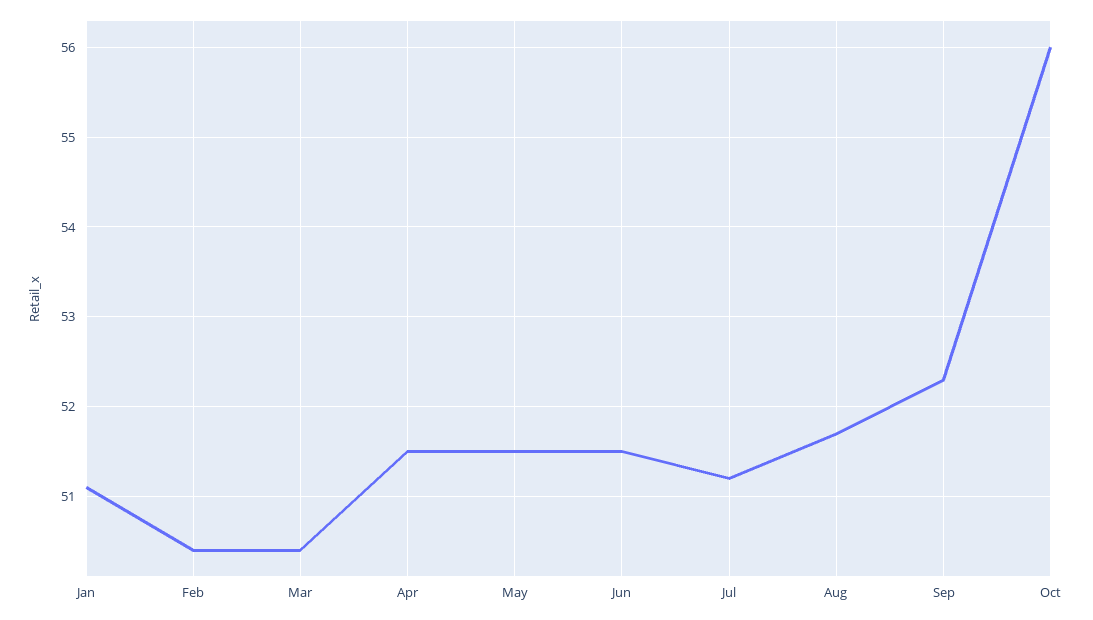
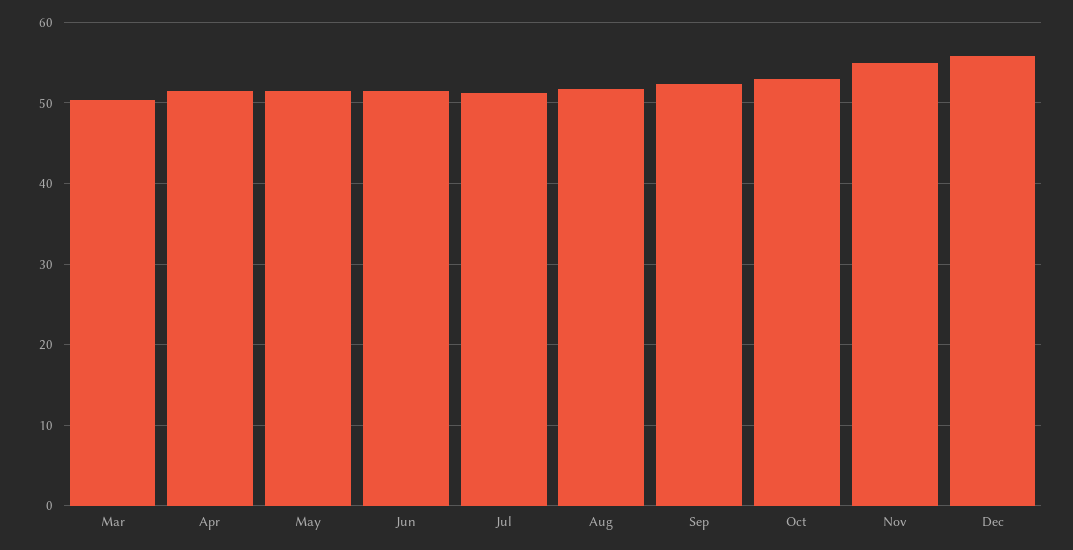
Jan: 51.1 -> none
Feb: 50.4 -> none
Oct: 56 -> 53
Nov: none -> 55
Dec: none -> 56

